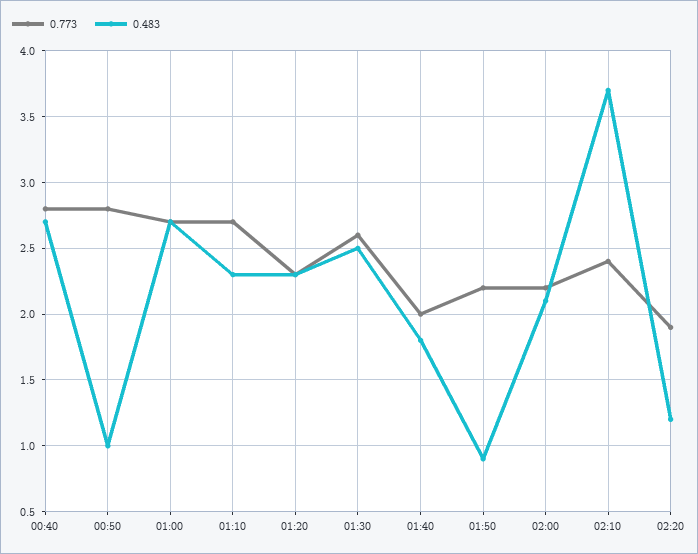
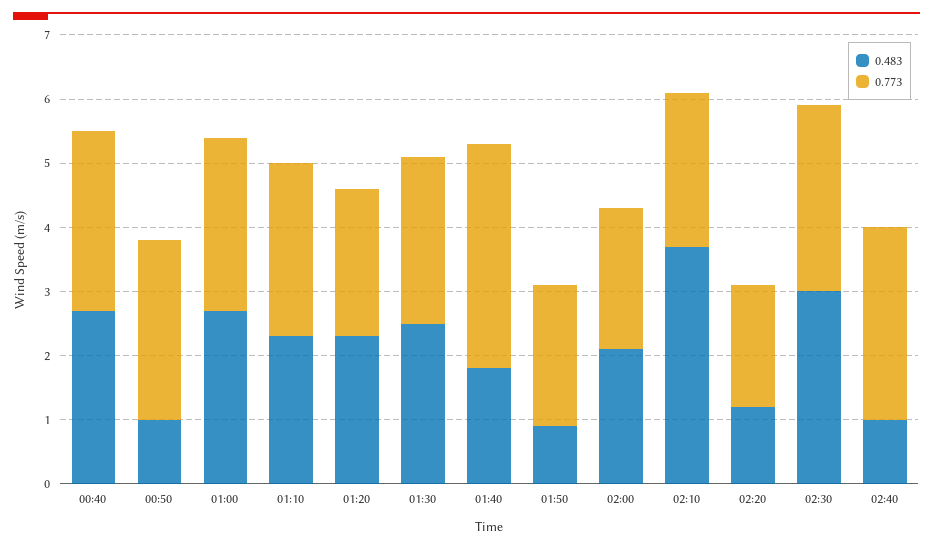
0.773, 01:40: 2 -> 3.5
0.483, 02:30: none -> 3
0.773, 02:30: none -> 3
0.483, 02:40: none -> 1
0.773, 02:40: none -> 3

